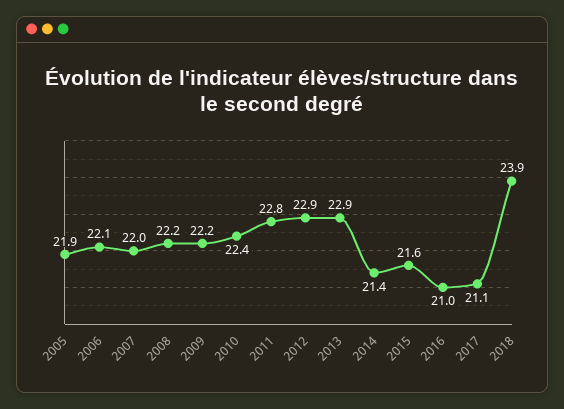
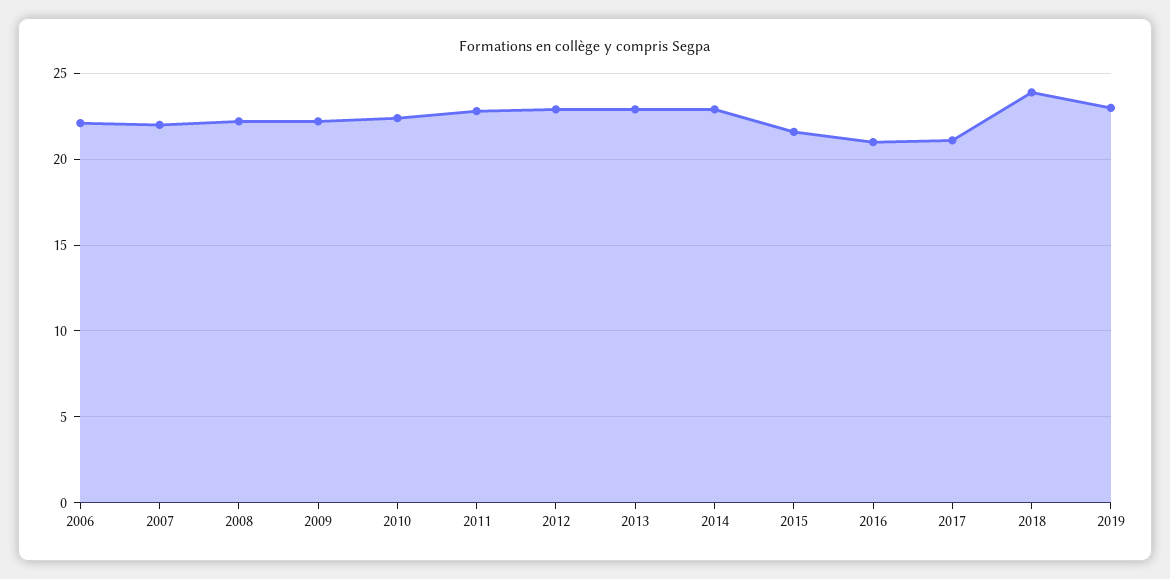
2005: 21.9 -> none
2014: 21.4 -> 23
2019: none -> 23

